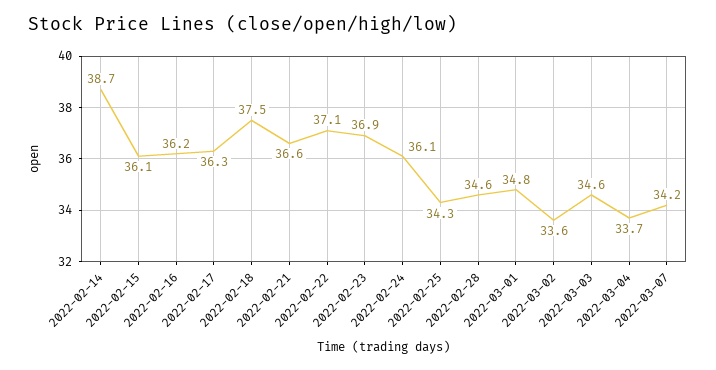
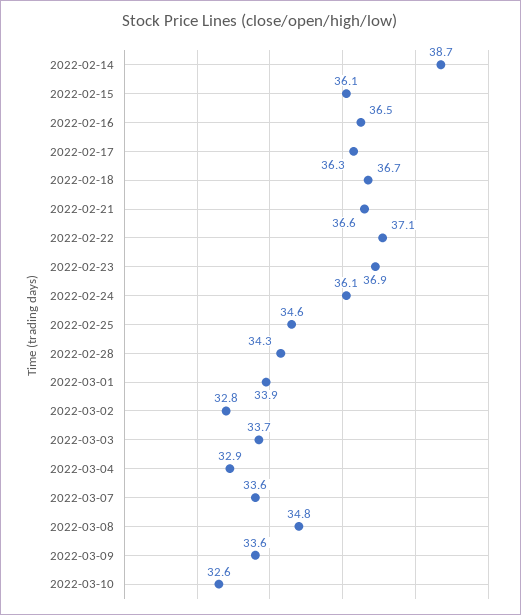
2022-02-16: 36.2 -> 36.5
2022-02-18: 37.5 -> 36.7
2022-02-25: 34.3 -> 34.6
2022-02-28: 34.6 -> 34.3
2022-03-01: 34.8 -> 33.9
2022-03-02: 33.6 -> 32.8
2022-03-03: 34.6 -> 33.7
2022-03-04: 33.7 -> 32.9
2022-03-07: 34.2 -> 33.6
2022-03-08: none -> 34.8
2022-03-09: none -> 33.6
2022-03-10: none -> 32.6

